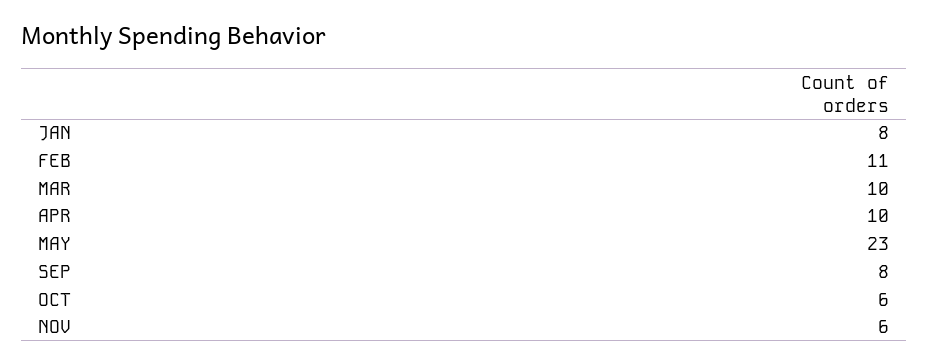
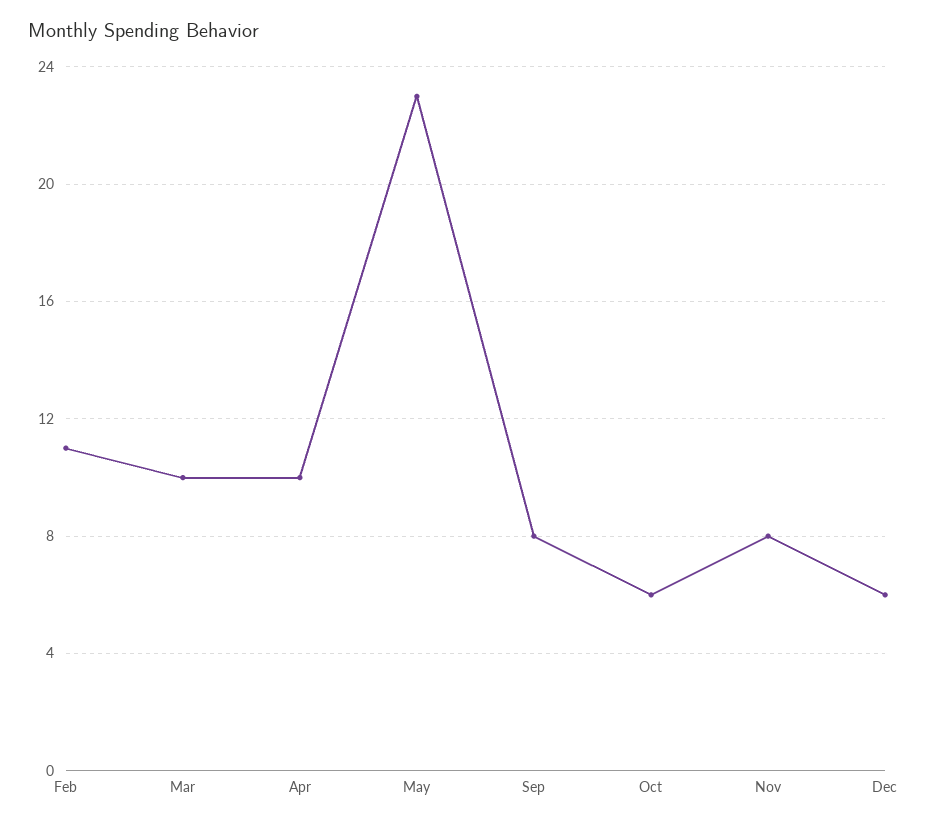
JAN: 8 -> none
NOV: 6 -> 8
Dec: none -> 6

